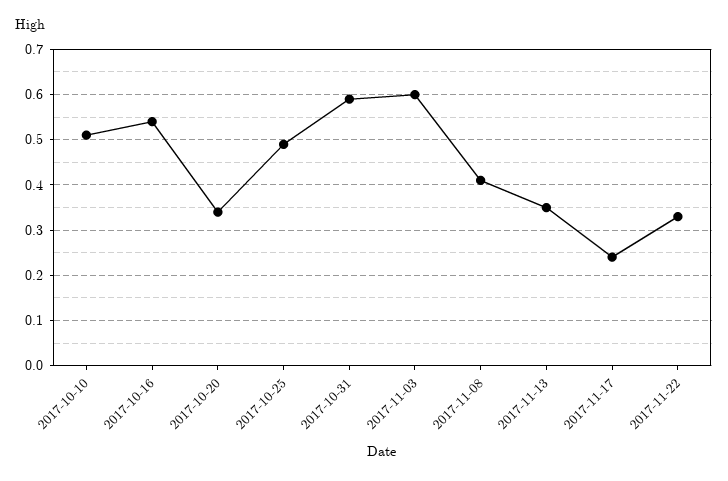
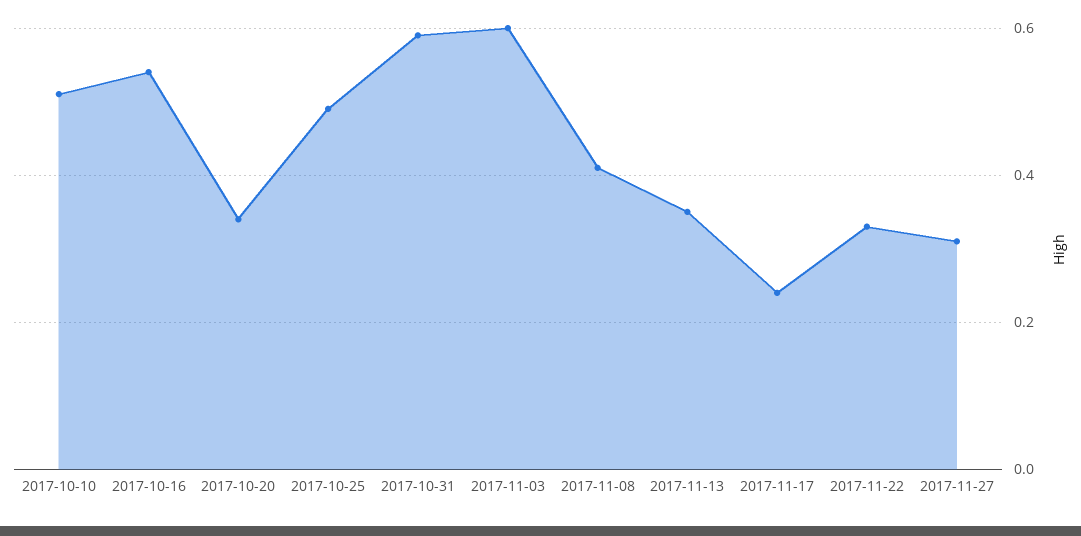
2017-11-27: none -> 0.3

